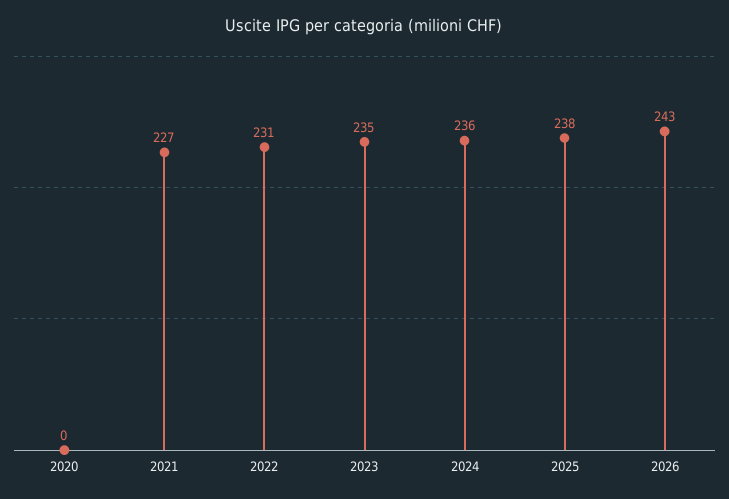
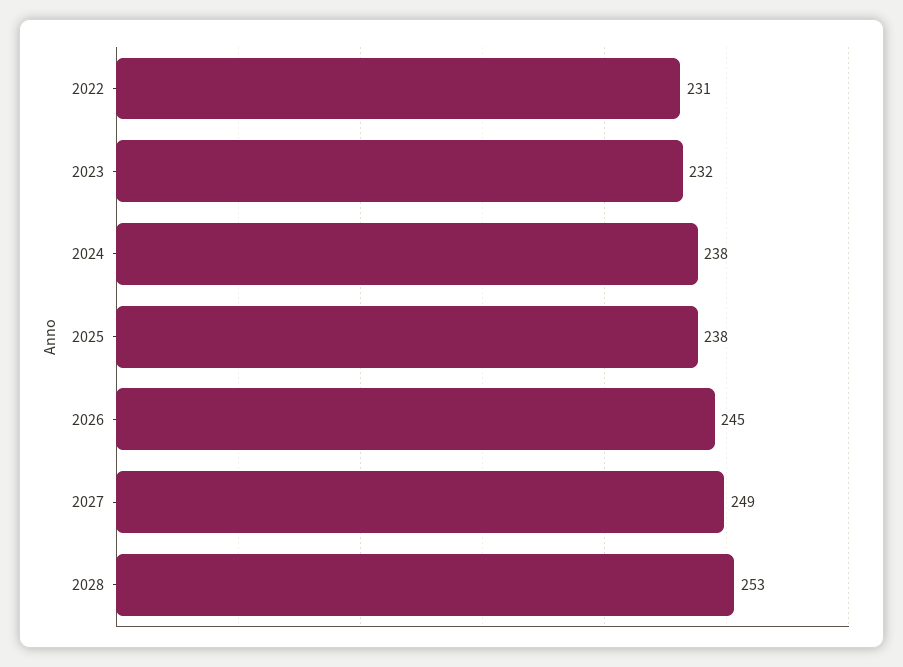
2020: 0 -> none
2021: 227 -> none
2023: 235 -> 232
2024: 236 -> 238
2026: 243 -> 245
2027: none -> 249
2028: none -> 253

